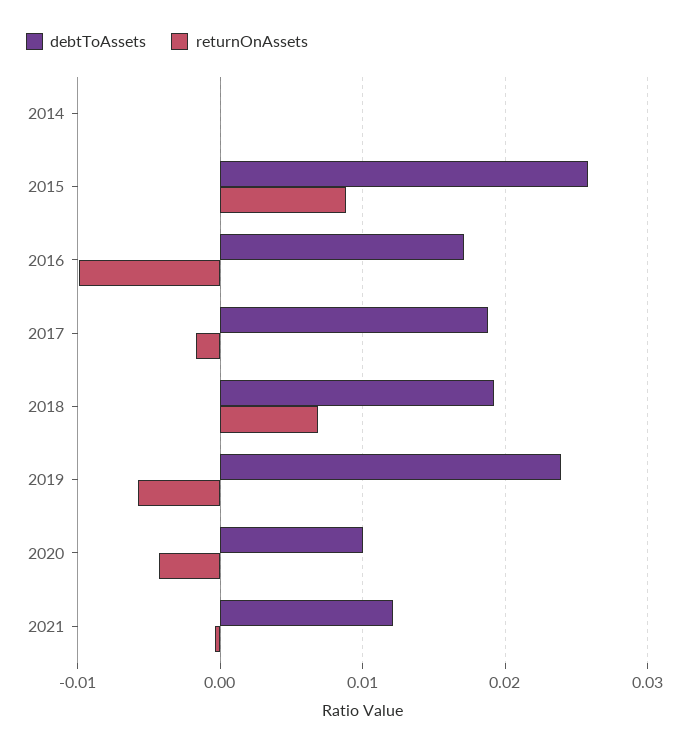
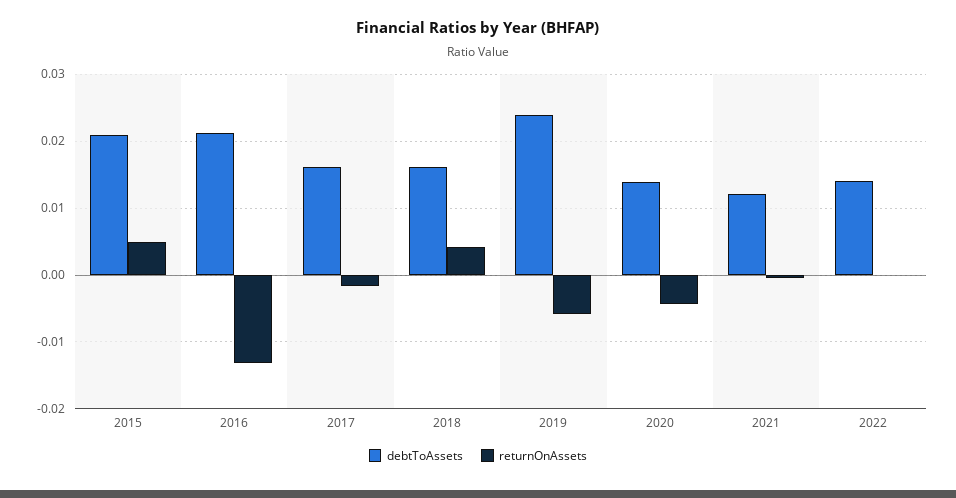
debtToAssets, 2014: 0 -> none
returnOnAssets, 2014: 0 -> none
debtToAssets, 2015: 0.026 -> 0.021
returnOnAssets, 2015: 0.009 -> 0.005
debtToAssets, 2016: 0.017 -> 0.021
returnOnAssets, 2016: -0.01 -> -0.013
debtToAssets, 2017: 0.019 -> 0.016
debtToAssets, 2018: 0.019 -> 0.016
returnOnAssets, 2018: 0.007 -> 0.004
debtToAssets, 2020: 0.01 -> 0.014
debtToAssets, 2022: none -> 0.014
returnOnAssets, 2022: none -> 0

